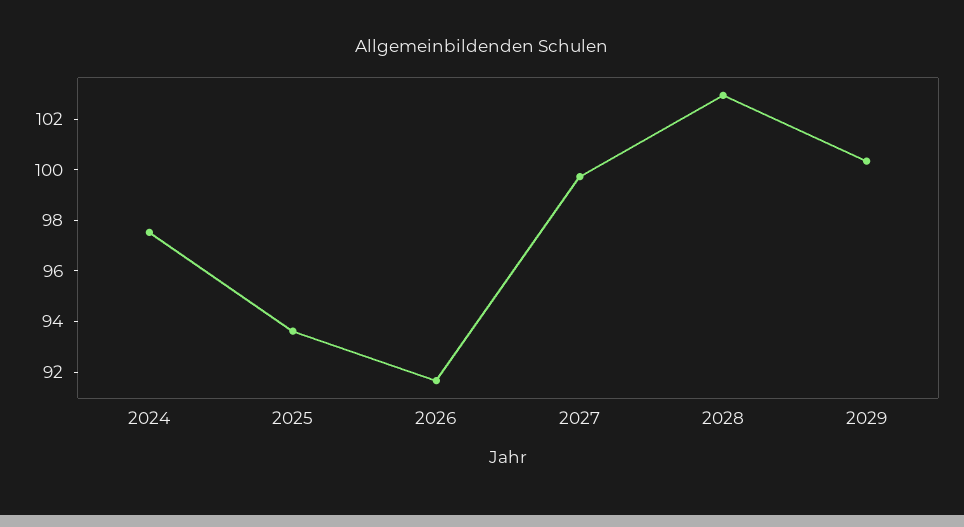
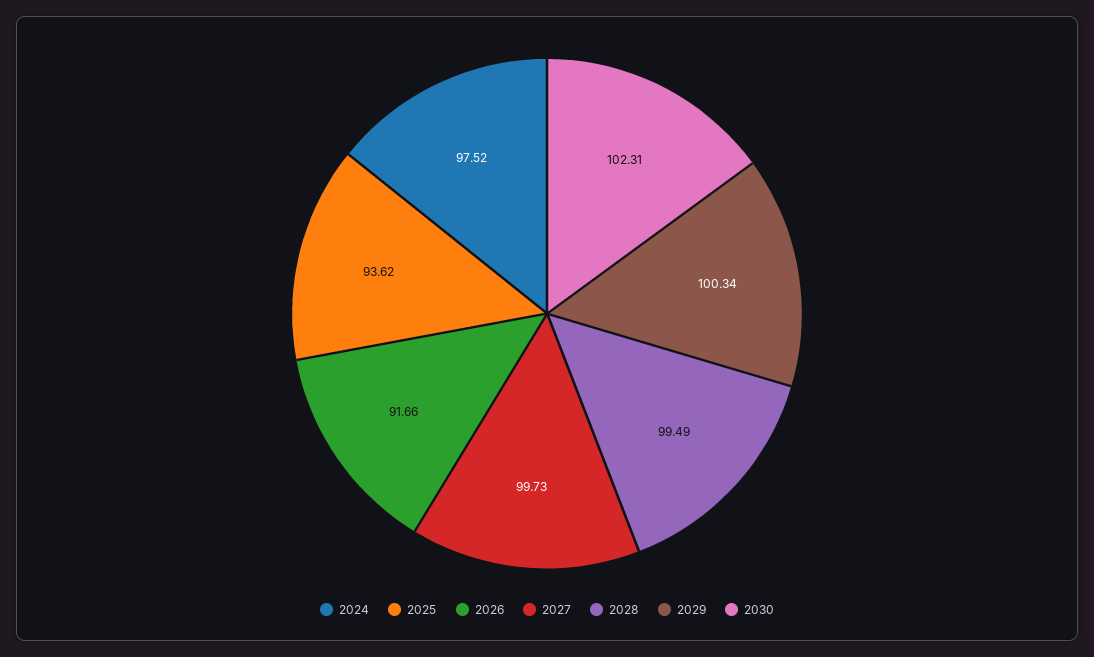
2028: 103 -> 99.49
2030: none -> 102.31

